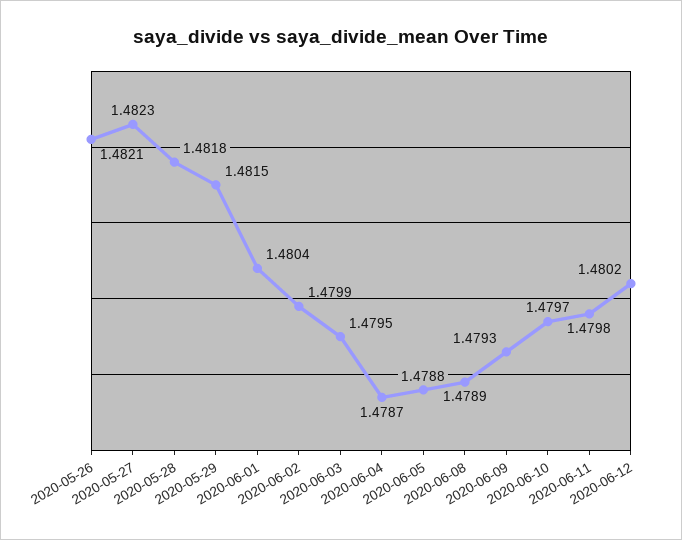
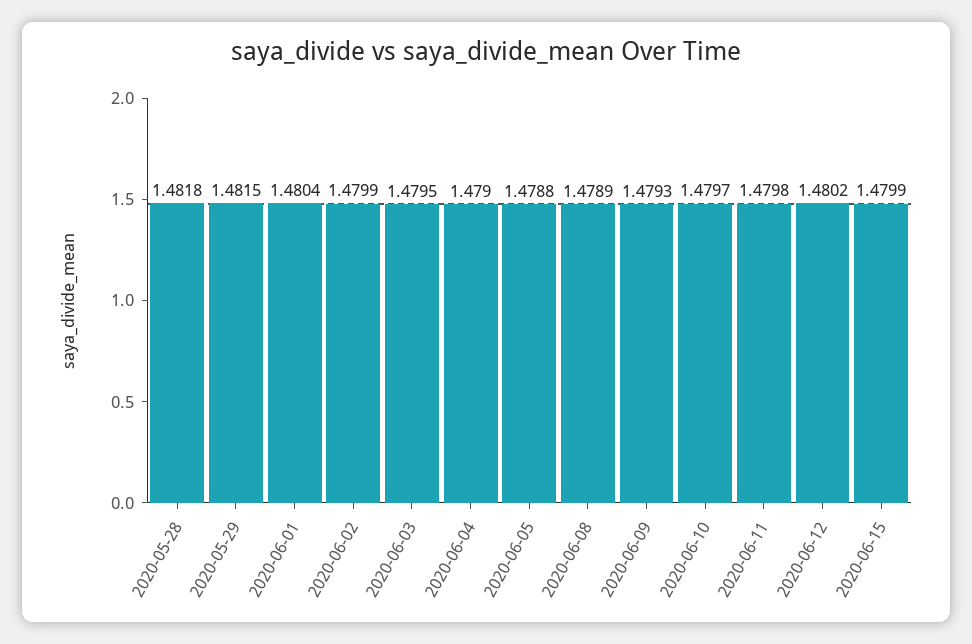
2020-05-26: 1.4821 -> none
2020-05-27: 1.4823 -> none
2020-06-04: 1.4787 -> 1.479
2020-06-15: none -> 1.4799

